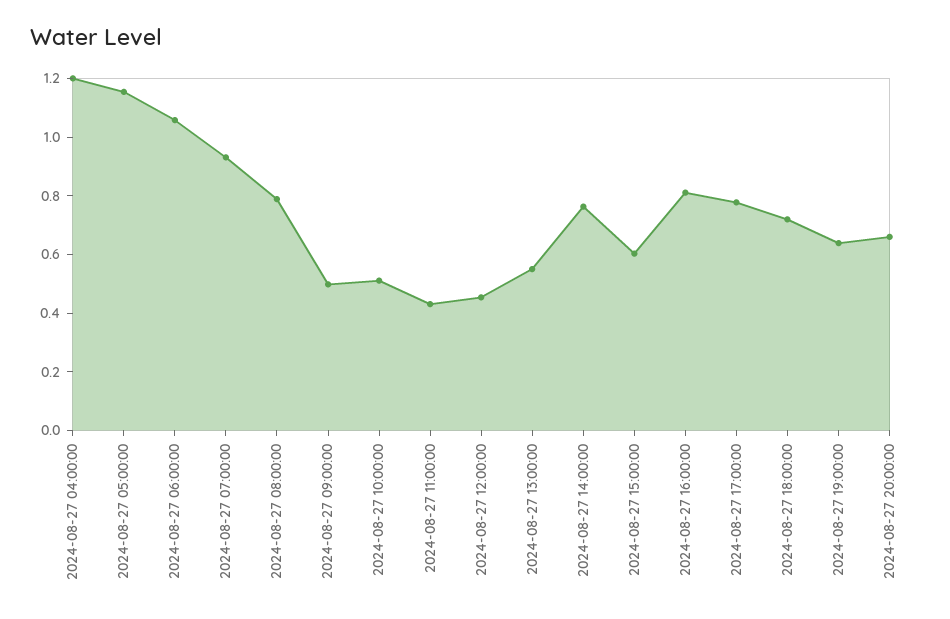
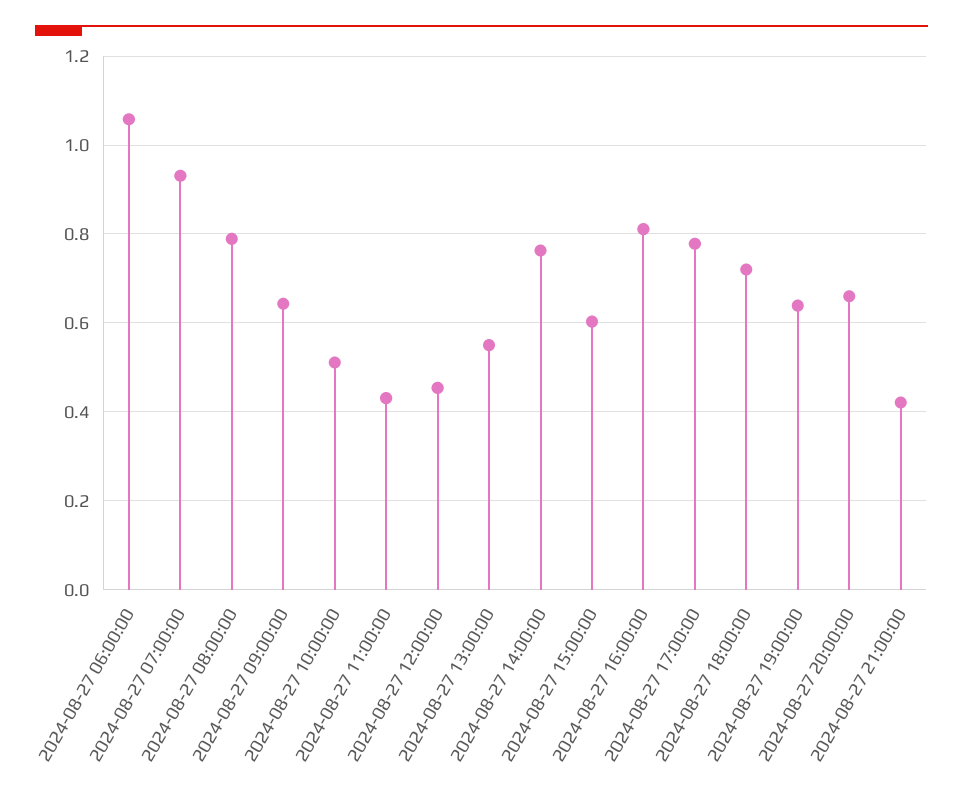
2024-08-27 04:00:00: 1.2 -> none
2024-08-27 05:00:00: 1.15 -> none
2024-08-27 09:00:00: 0.5 -> 0.64
2024-08-27 21:00:00: none -> 0.42

